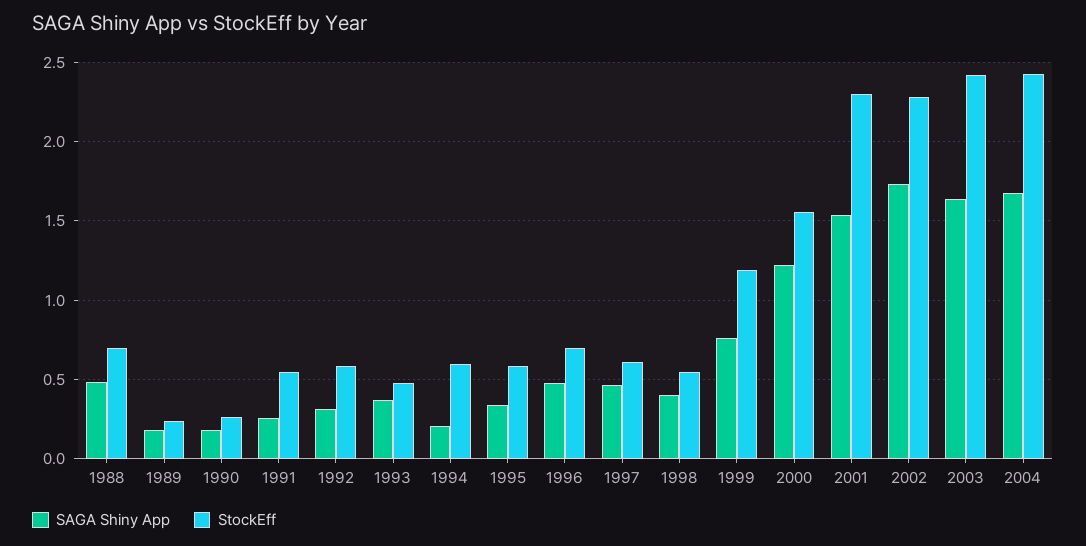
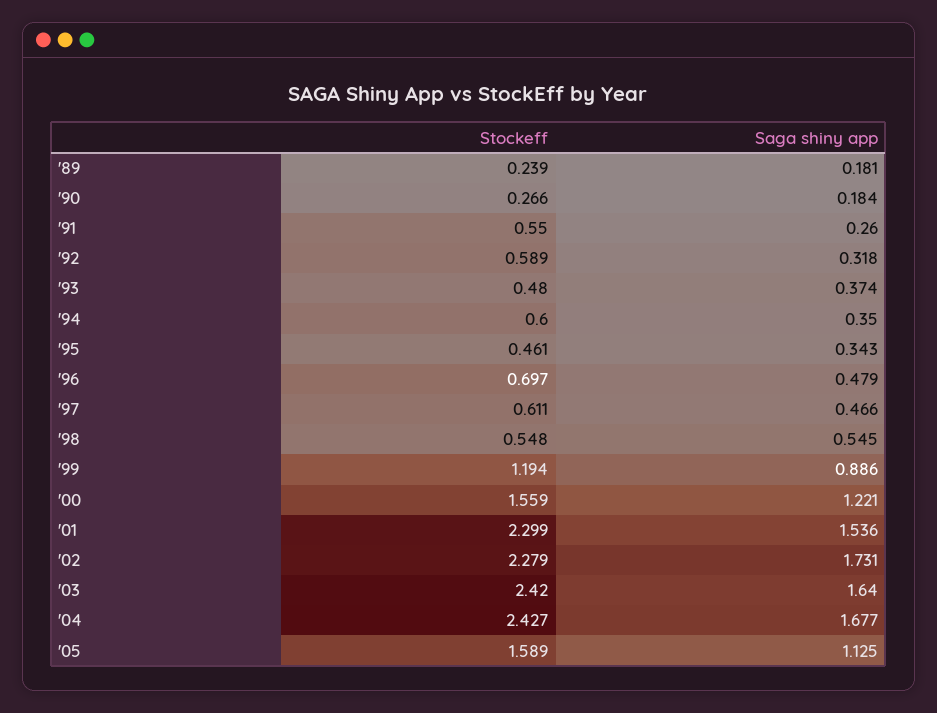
SAGA Shiny App, 1988: 0.5 -> none
StockEff, 1988: 0.7 -> none
SAGA Shiny App, 1994: 0.2 -> 0.35
StockEff, 1995: 0.6 -> 0.461
SAGA Shiny App, 1998: 0.4 -> 0.545
SAGA Shiny App, 1999: 0.75 -> 0.886
StockEff, '05: none -> 1.589
SAGA Shiny App, '05: none -> 1.125

